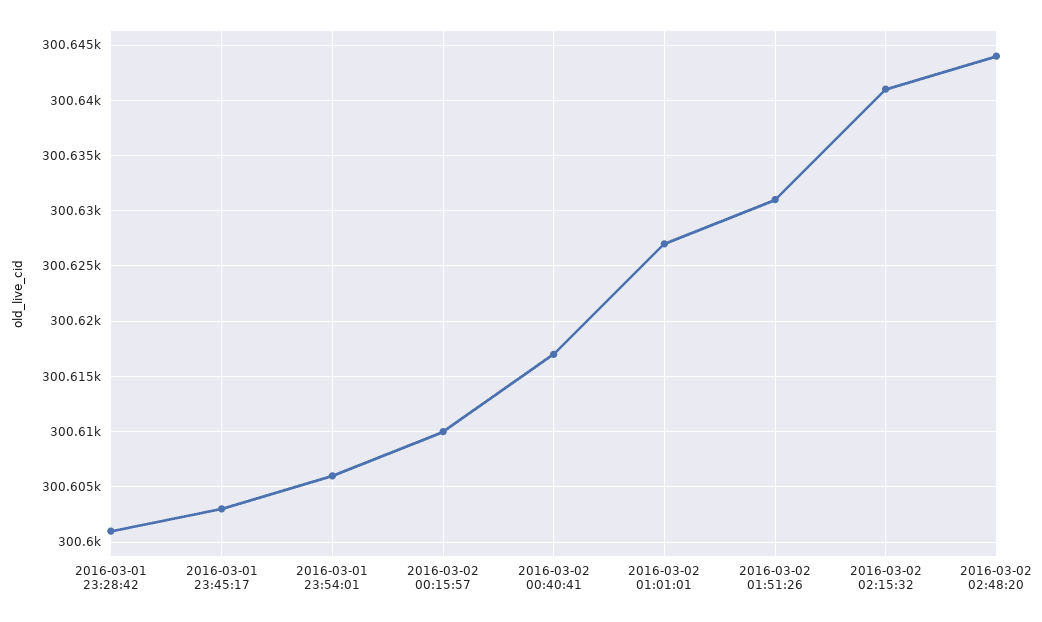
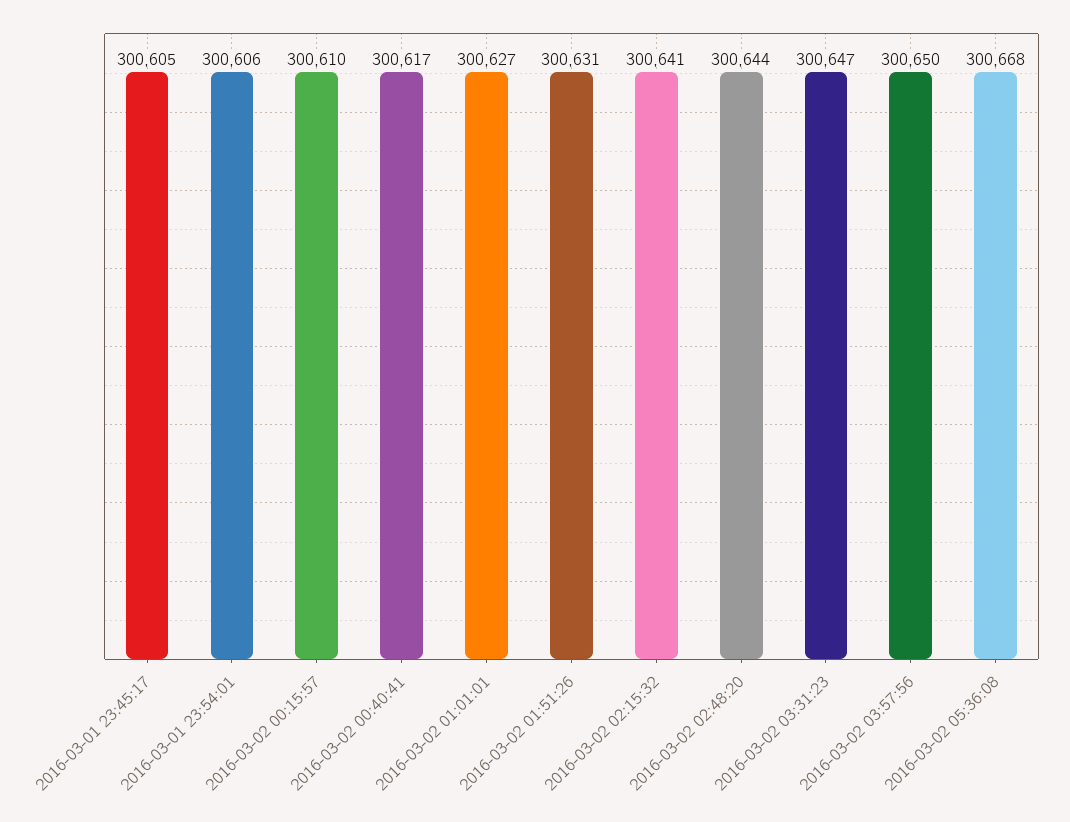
2016-03-01 23:28:42: 300601 -> none
2016-03-01 23:45:17: 300603 -> 300605
2016-03-02 03:31:23: none -> 300647
2016-03-02 03:57:56: none -> 300650
2016-03-02 05:36:08: none -> 300668

